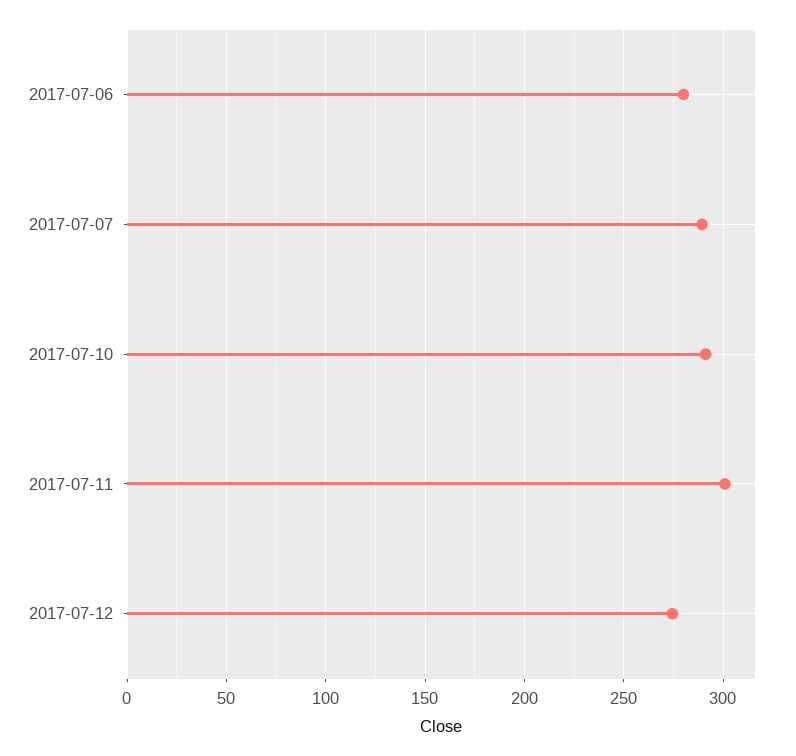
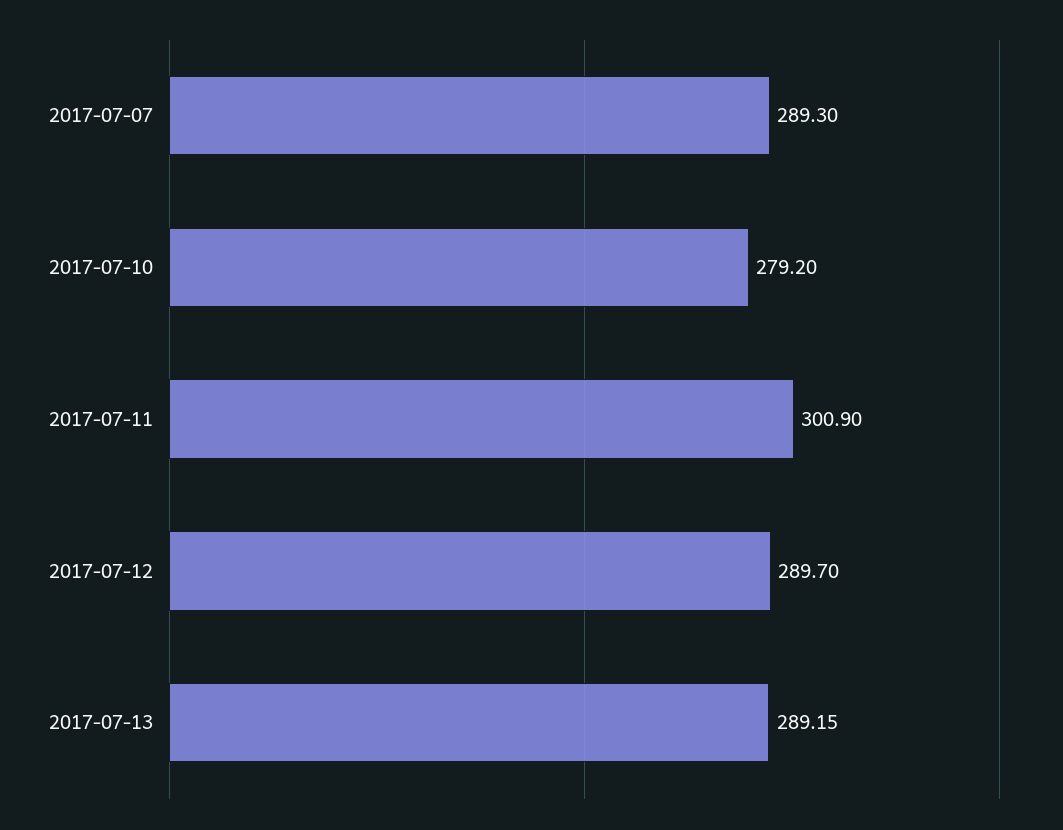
2017-07-06: 280 -> none
2017-07-10: 290 -> 279.2
2017-07-12: 275 -> 289.7
2017-07-13: none -> 289.15

